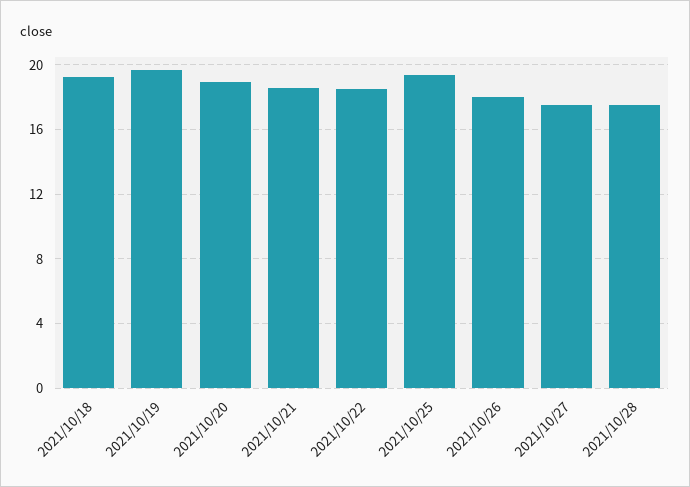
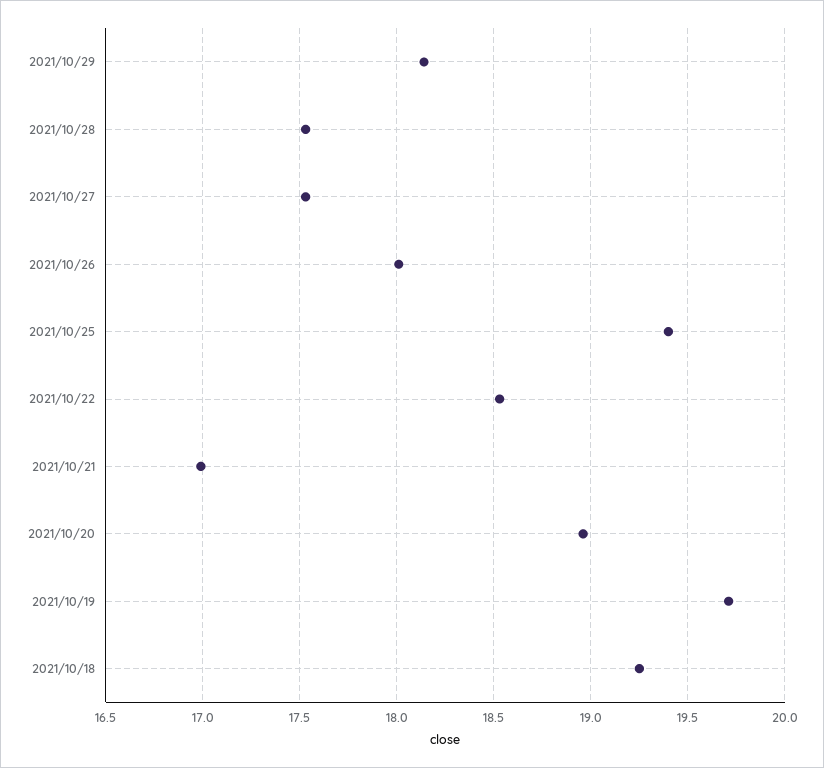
2021/10/21: 18.5 -> 17
2021/10/29: none -> 18.15

